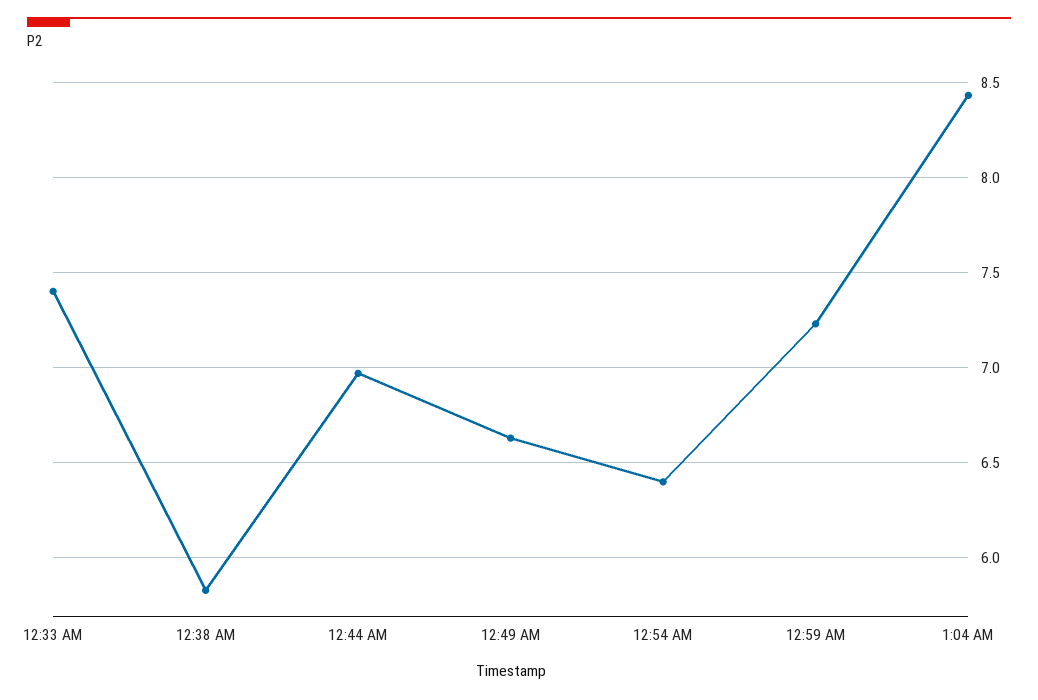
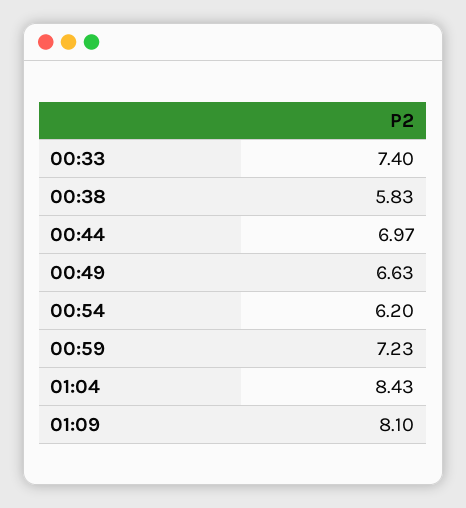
12:54 AM: 6.4 -> 6.2
01:09: none -> 8.1

